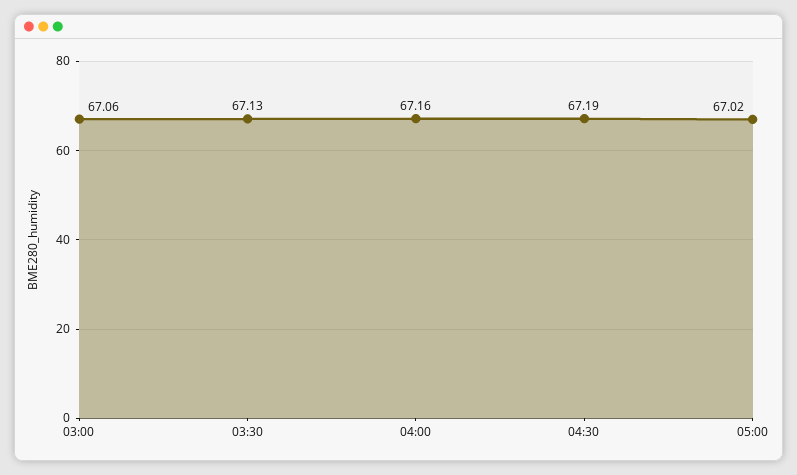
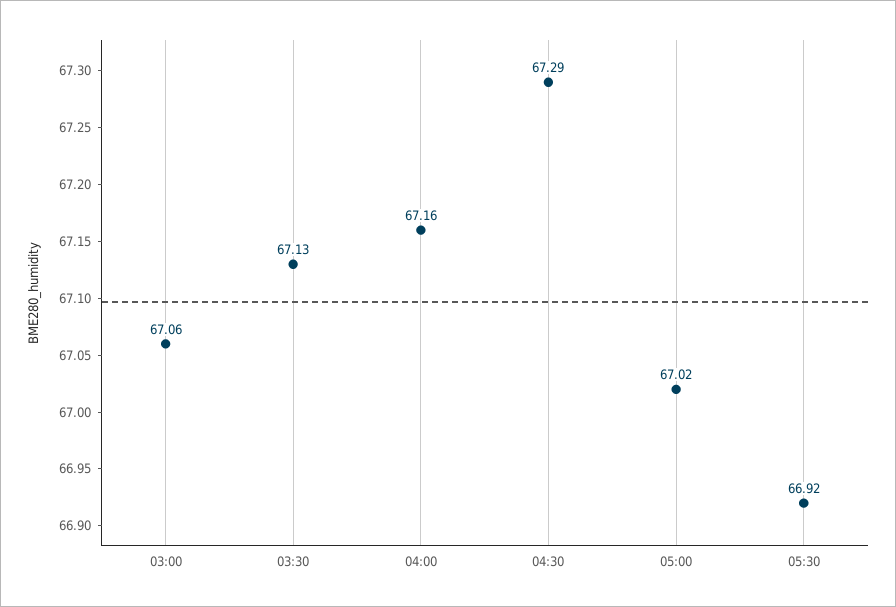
04:30: 67.19 -> 67.29
05:30: none -> 66.92

